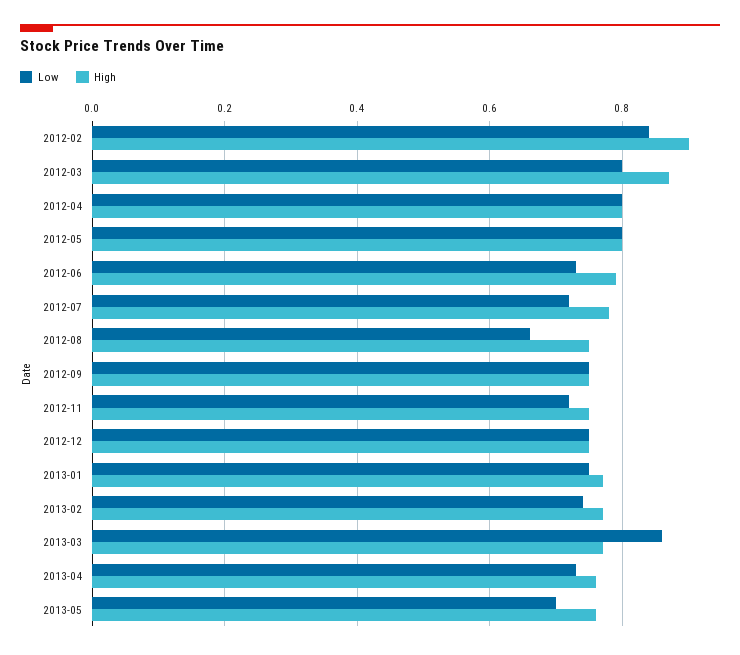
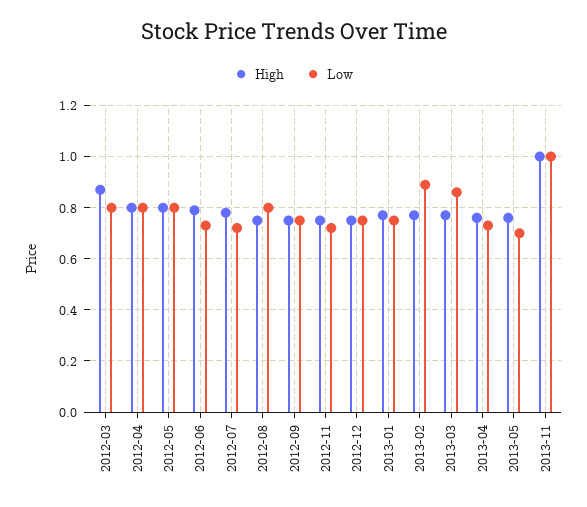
Low, 2012-02: 0.85 -> none
High, 2012-02: 0.9 -> none
Low, 2012-08: 0.65 -> 0.8
Low, 2013-02: 0.75 -> 0.9
High, 2013-11: none -> 1
Low, 2013-11: none -> 1

